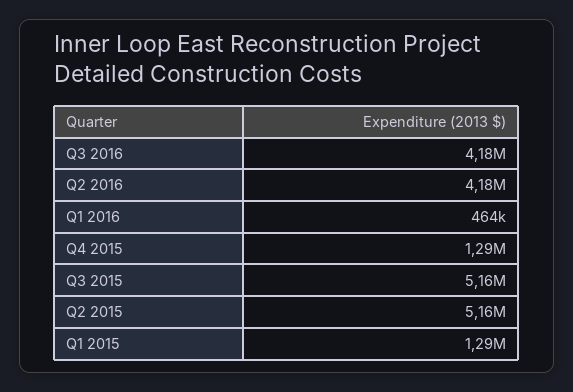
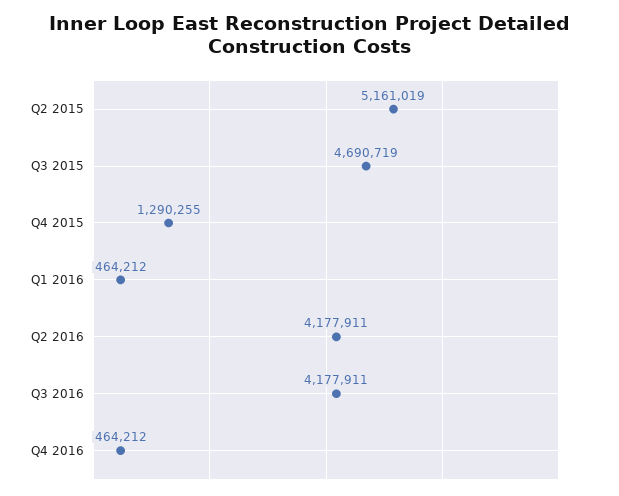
Q3 2015: 5160000 -> 4690719
Q1 2015: 1290000 -> none
Q4 2016: none -> 464212

